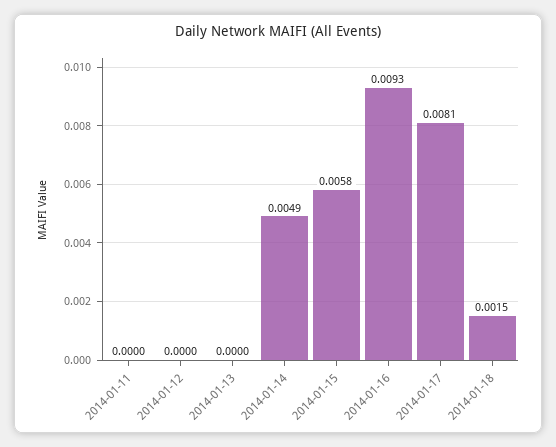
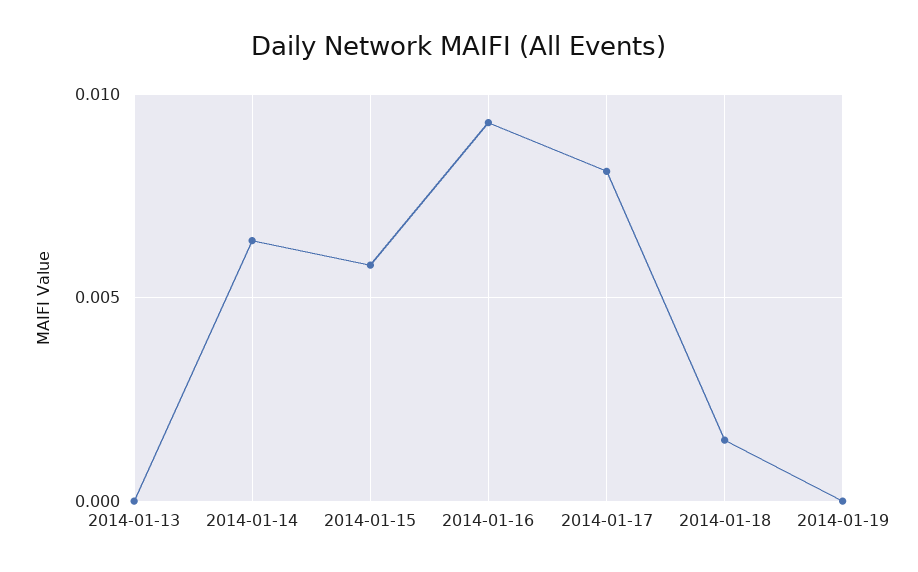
2014-01-11: 0 -> none
2014-01-12: 0 -> none
2014-01-14: 0.0049 -> 0.0065
2014-01-19: none -> 0

